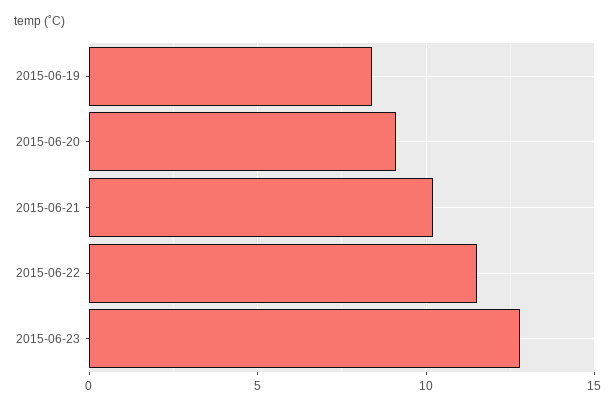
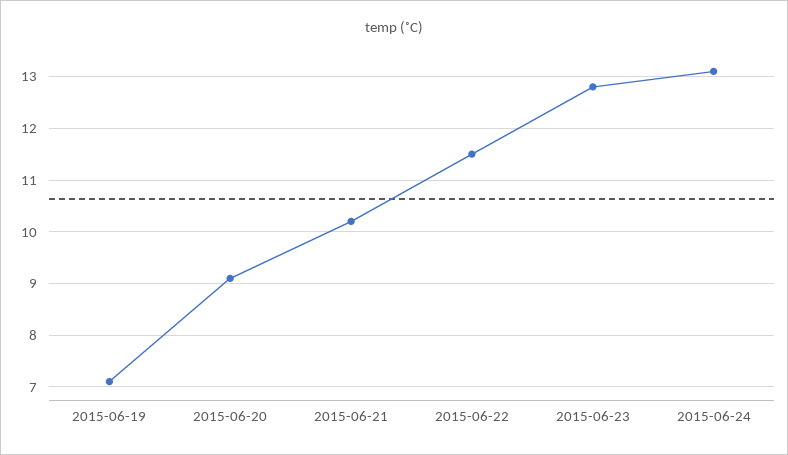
2015-06-19: 8.5 -> 7
2015-06-24: none -> 13

